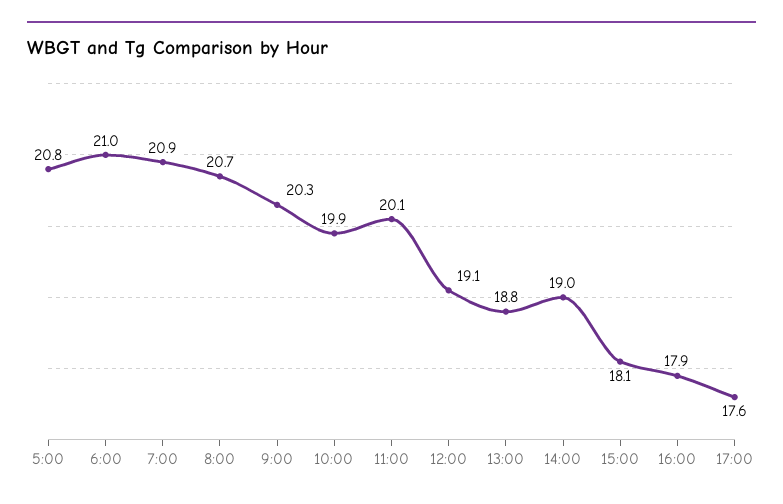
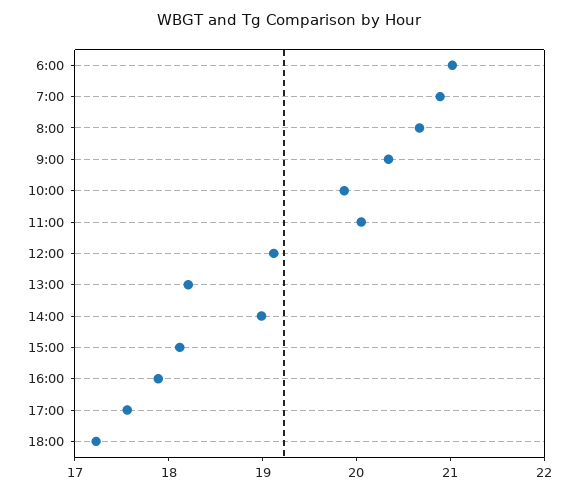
5:00: 20.8 -> none
13:00: 18.8 -> 18.2
18:00: none -> 17.2

